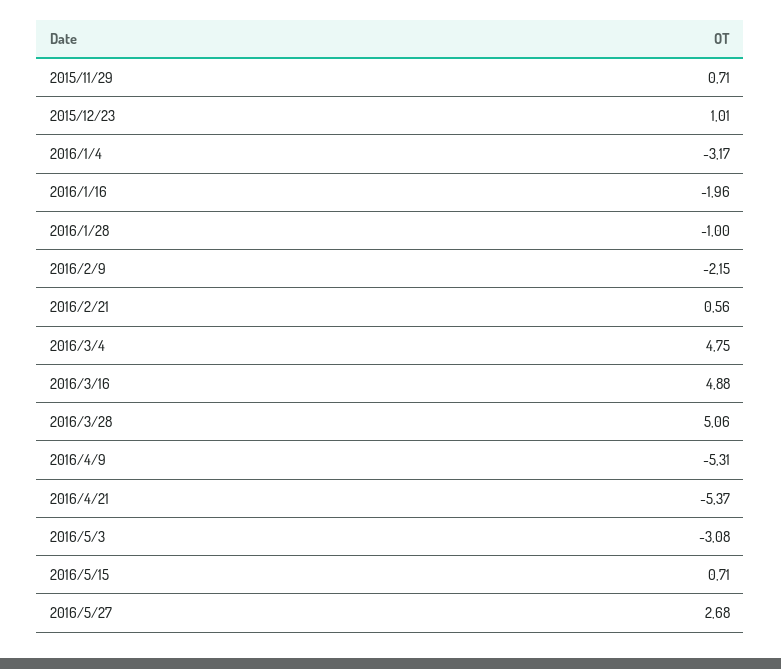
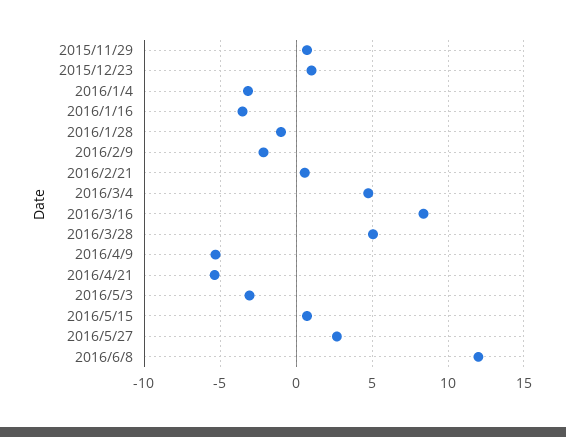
2016/1/16: -1.96 -> -3.5
2016/3/16: 4.88 -> 8.5
2016/6/8: none -> 12

